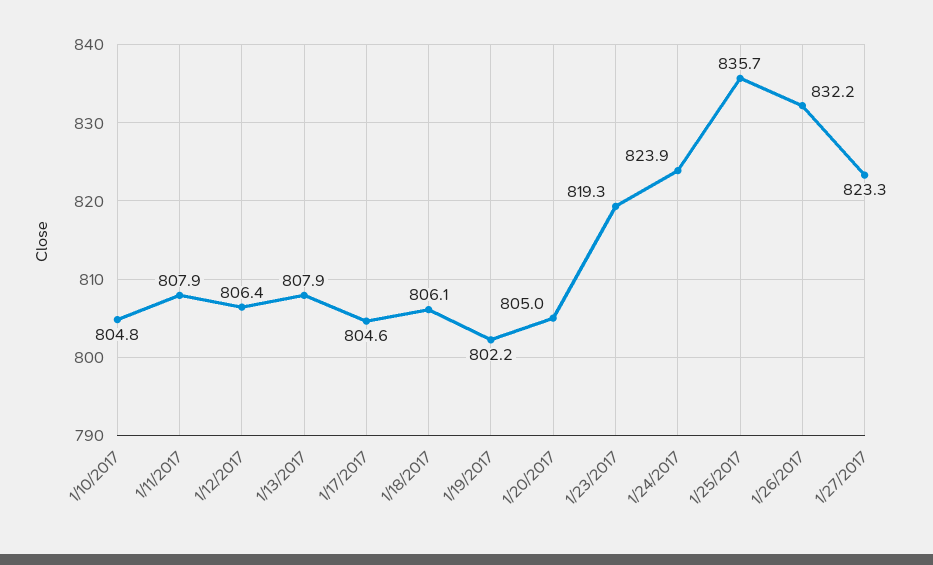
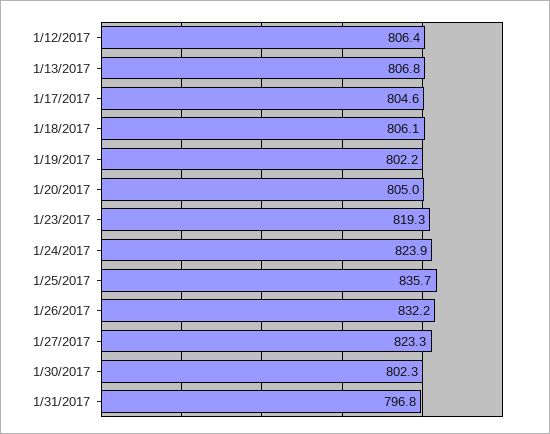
1/10/2017: 804.8 -> none
1/11/2017: 807.9 -> none
1/13/2017: 807.9 -> 806.8
1/30/2017: none -> 802.3
1/31/2017: none -> 796.8

